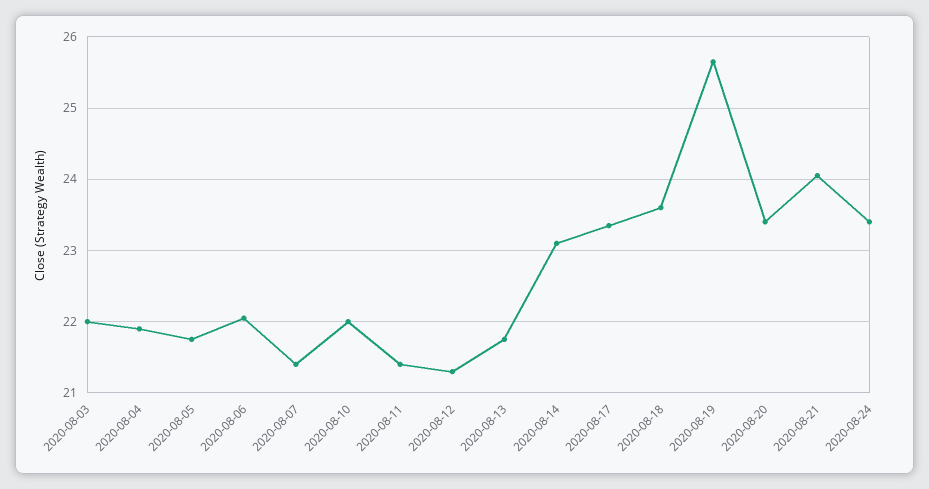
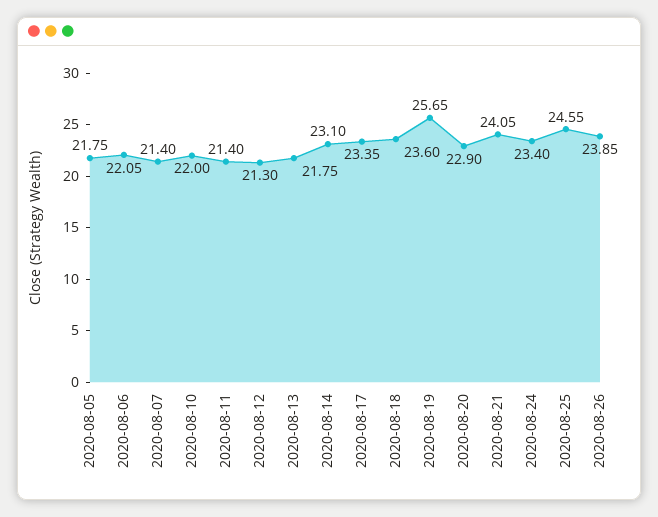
2020-08-03: 22 -> none
2020-08-04: 21.9 -> none
2020-08-20: 23.4 -> 22.9
2020-08-25: none -> 24.55
2020-08-26: none -> 23.85

